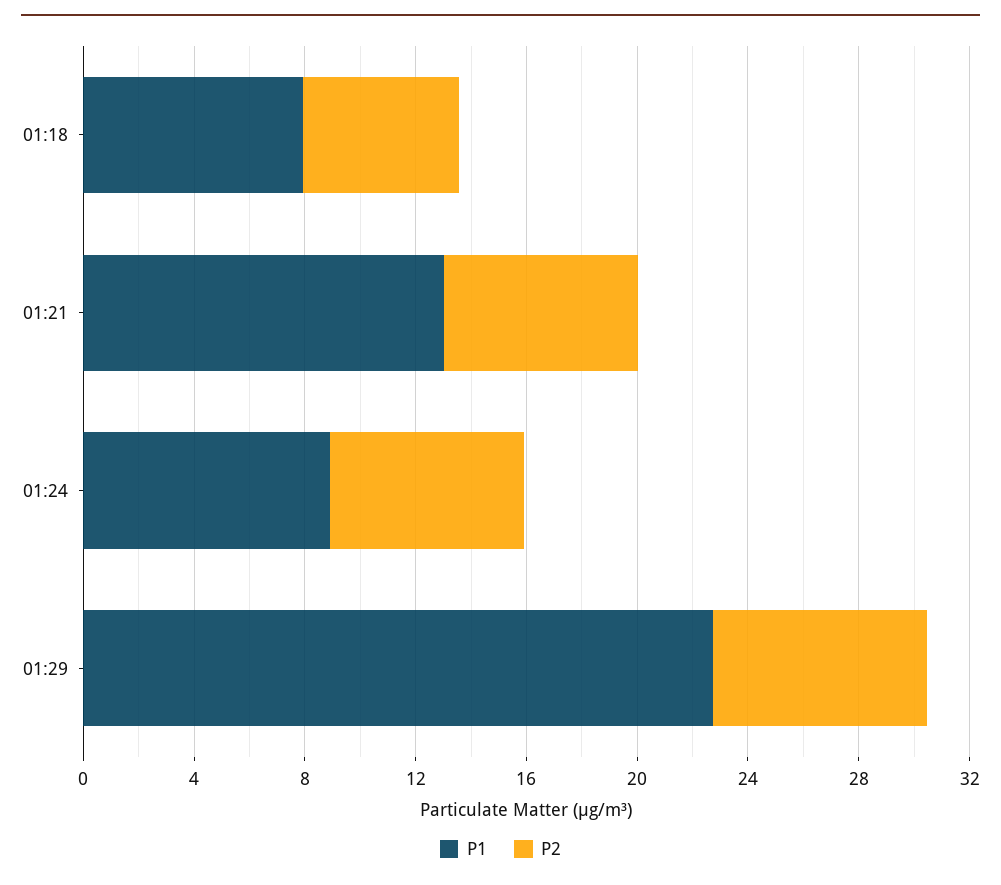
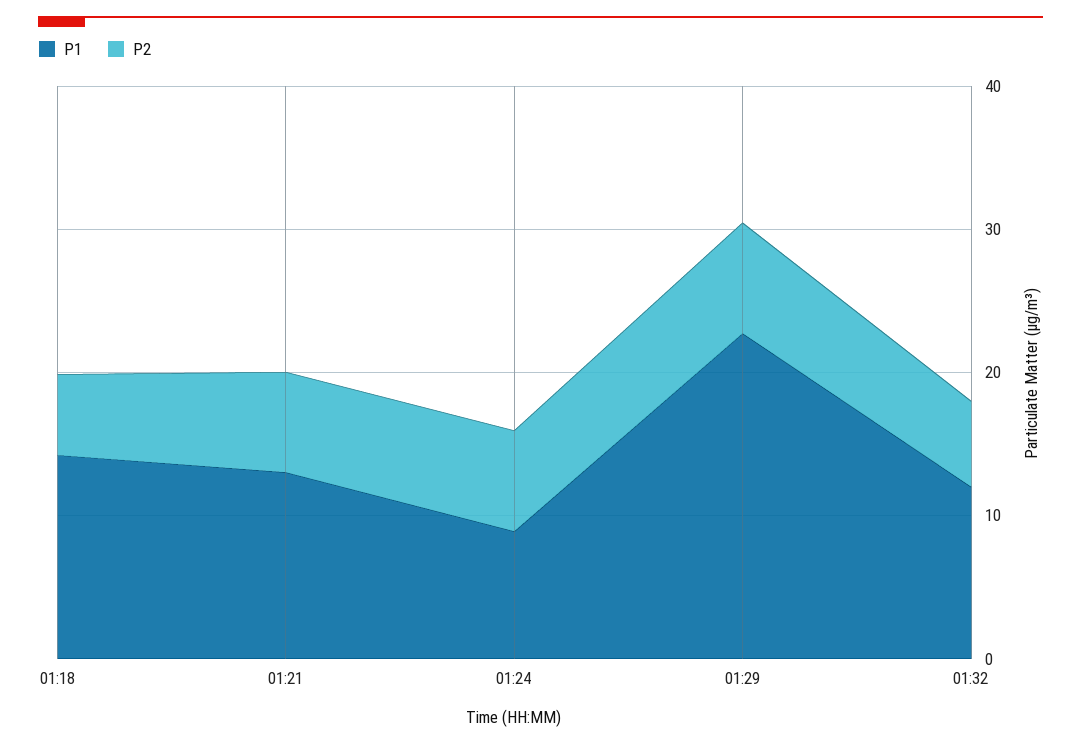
P1, 01:18: 8 -> 14
P1, 01:32: none -> 12
P2, 01:32: none -> 6

